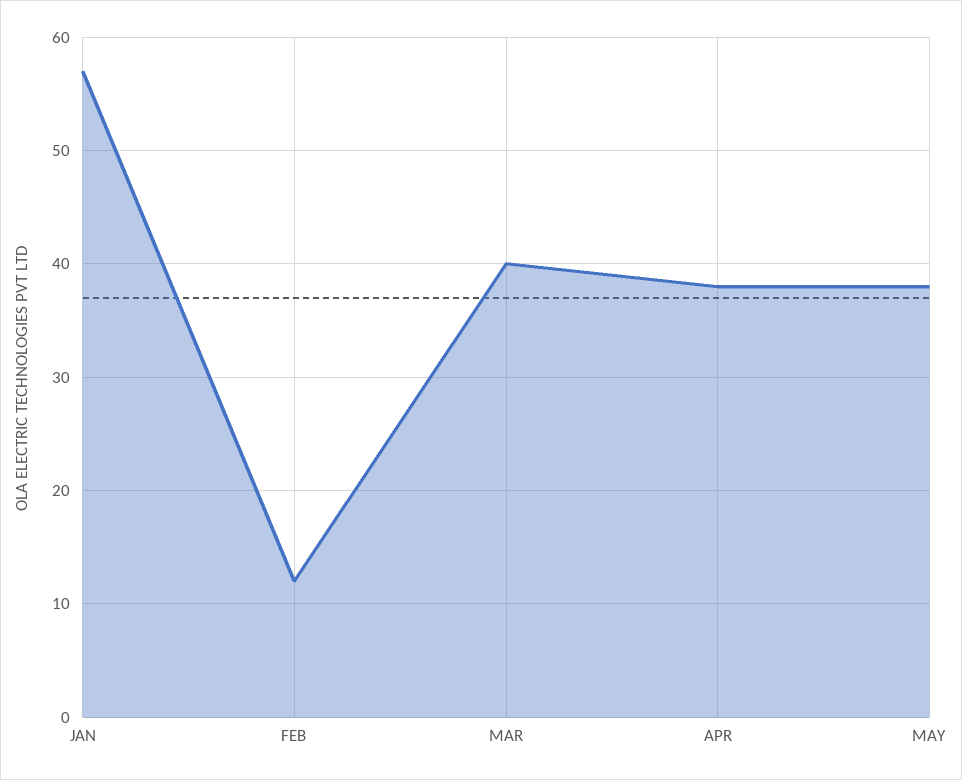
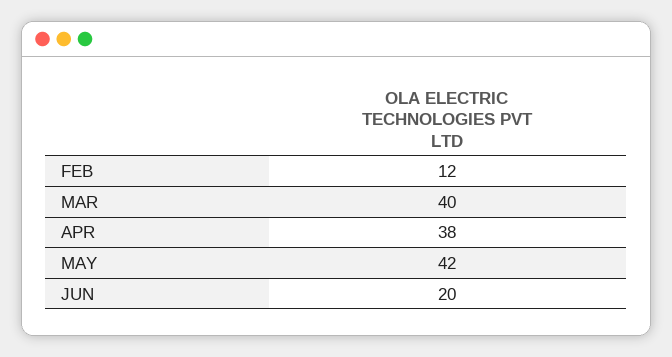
JAN: 57 -> none
MAY: 38 -> 42
JUN: none -> 20

